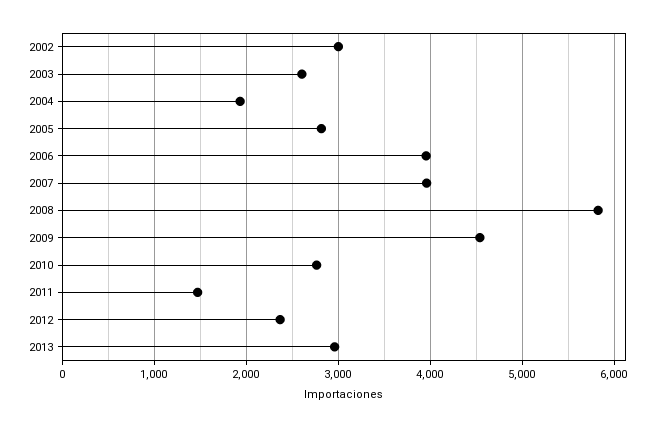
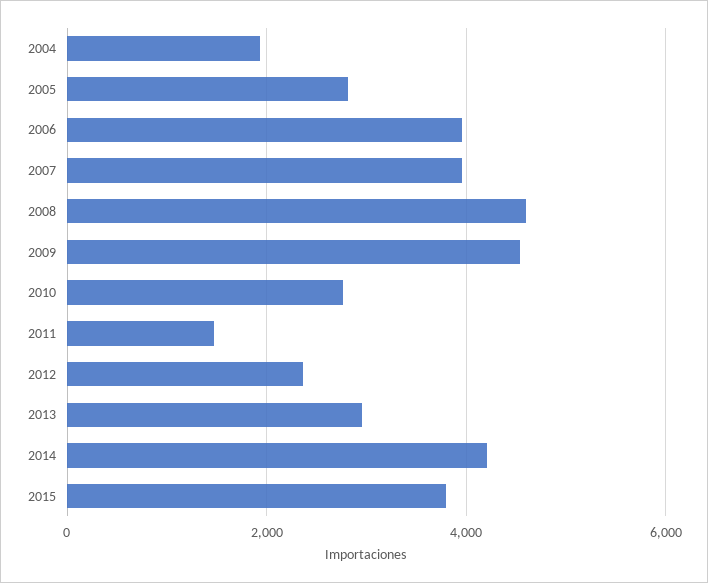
2002: 3000 -> none
2003: 2600 -> none
2008: 5800 -> 4600
2014: none -> 4200
2015: none -> 3800

